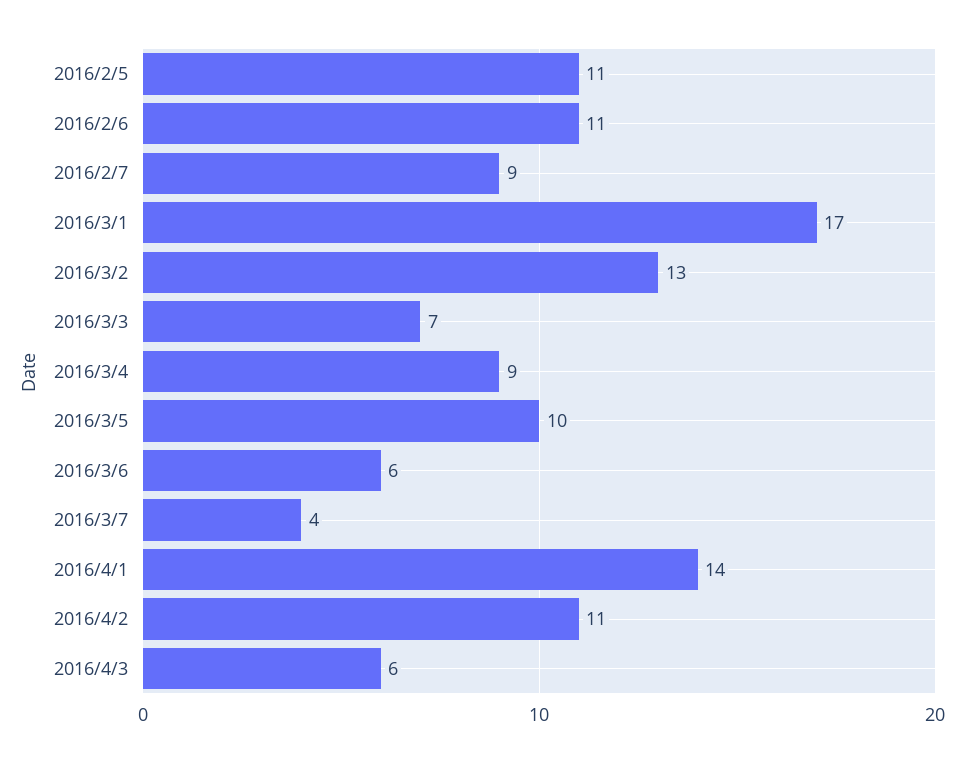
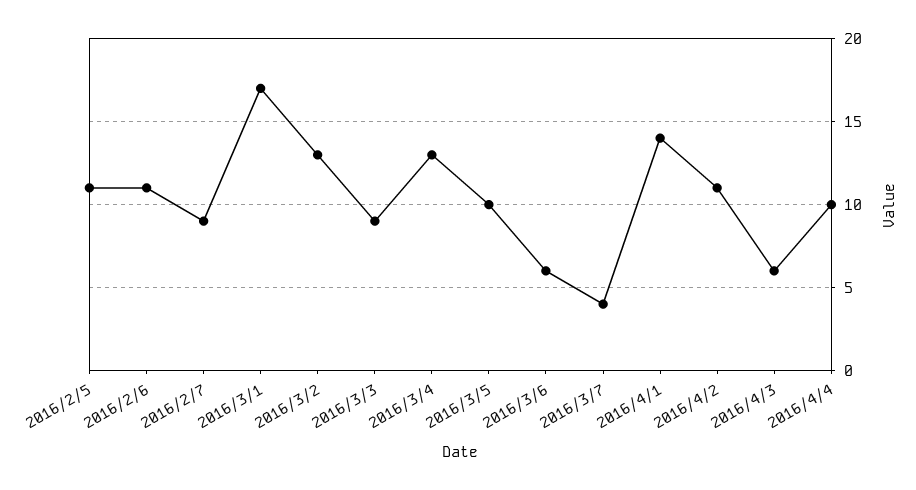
2016/3/3: 7 -> 9
2016/3/4: 9 -> 13
2016/4/4: none -> 10

